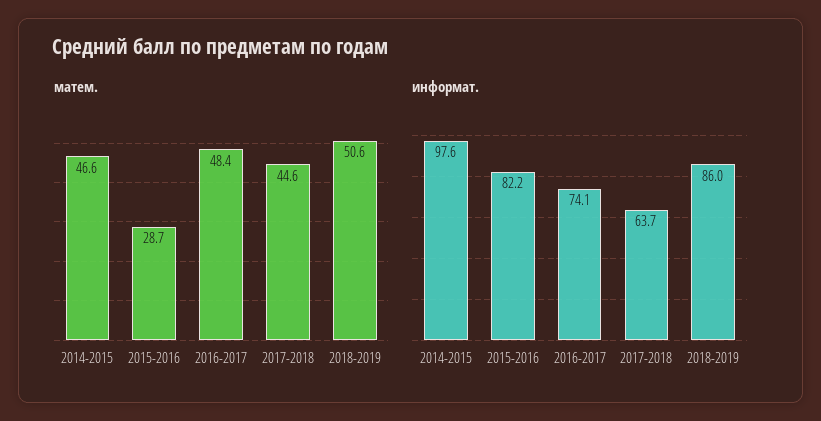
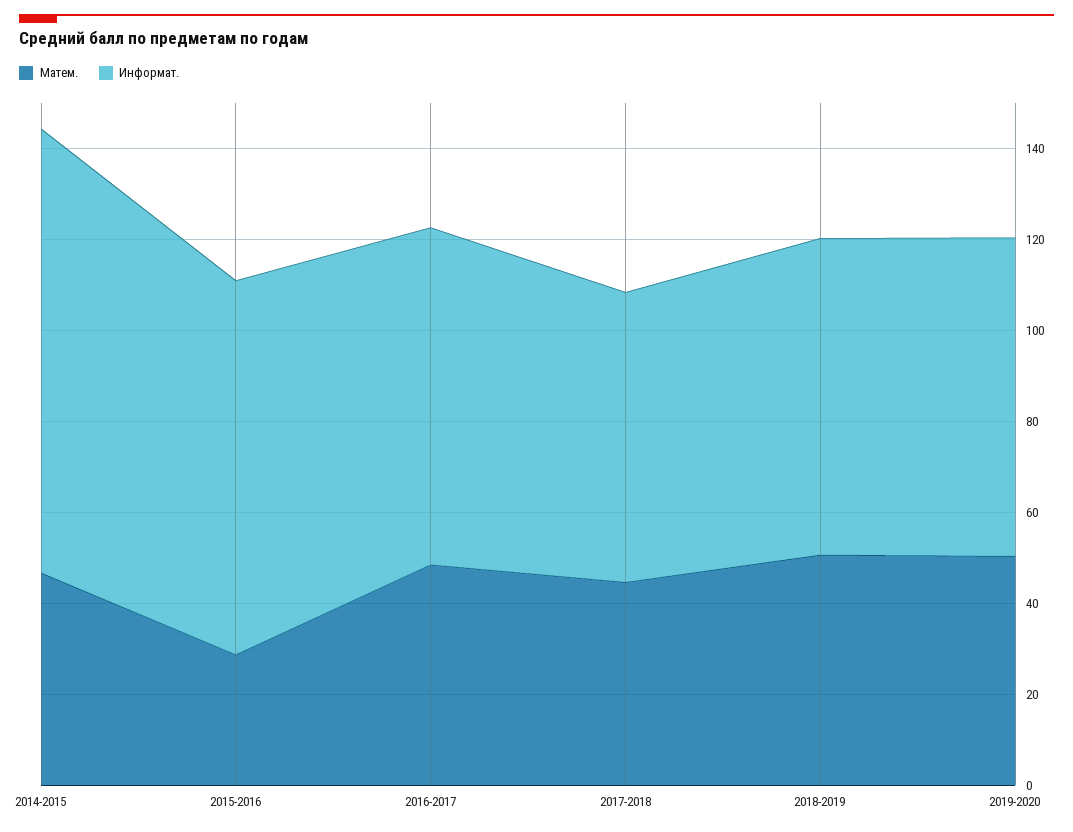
информат., 2018-2019: 86 -> 70
матем., 2019-2020: none -> 50
информат., 2019-2020: none -> 70

